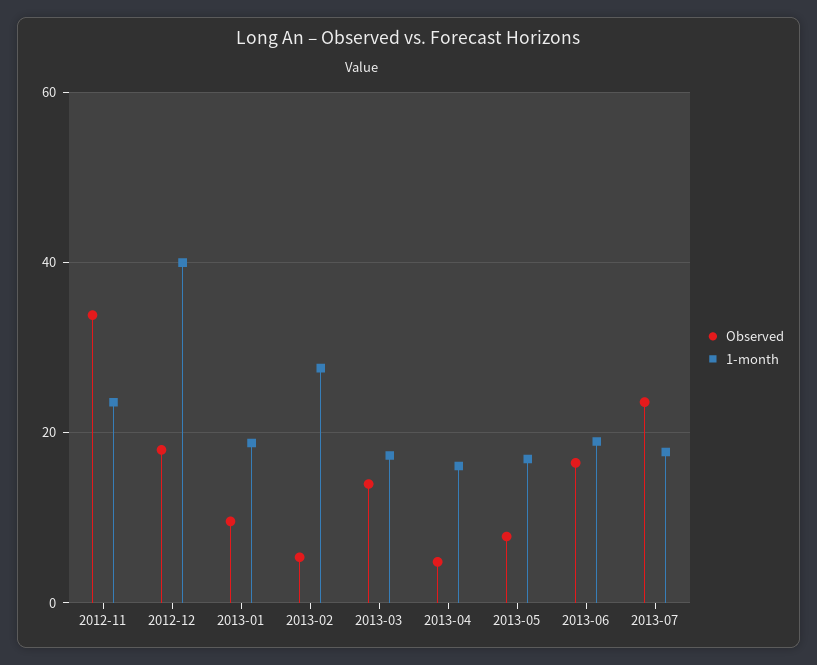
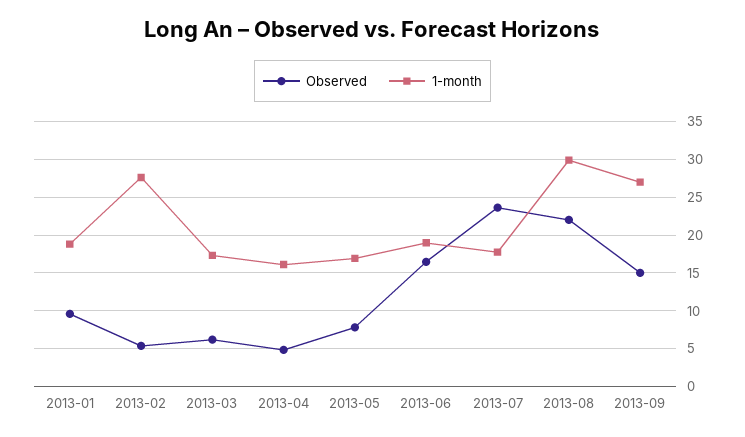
Observed, 2012-11: 34 -> none
1-month, 2012-11: 24 -> none
Observed, 2012-12: 18 -> none
1-month, 2012-12: 40 -> none
Observed, 2013-03: 14 -> 6
Observed, 2013-08: none -> 22
1-month, 2013-08: none -> 30
Observed, 2013-09: none -> 15
1-month, 2013-09: none -> 27

